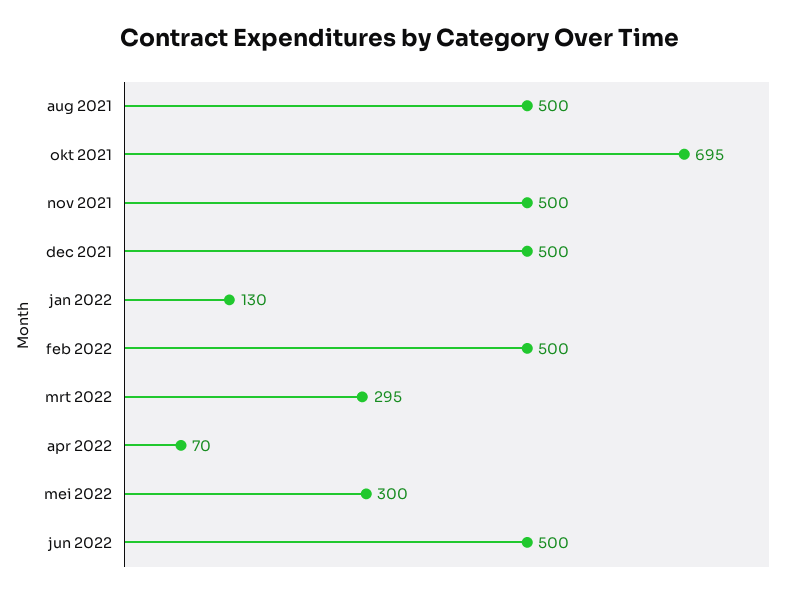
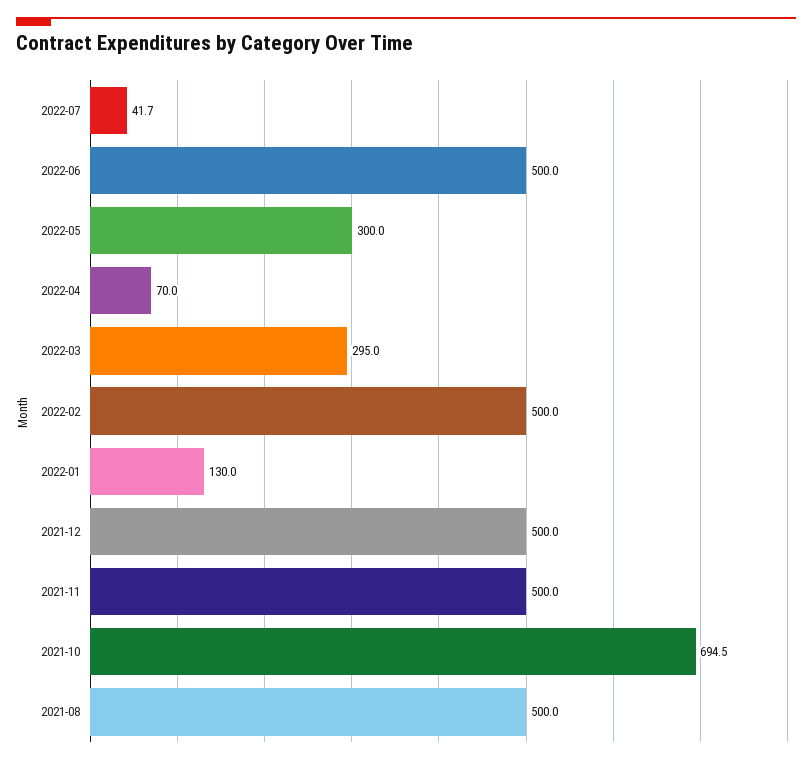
2022-07: none -> 41.7

